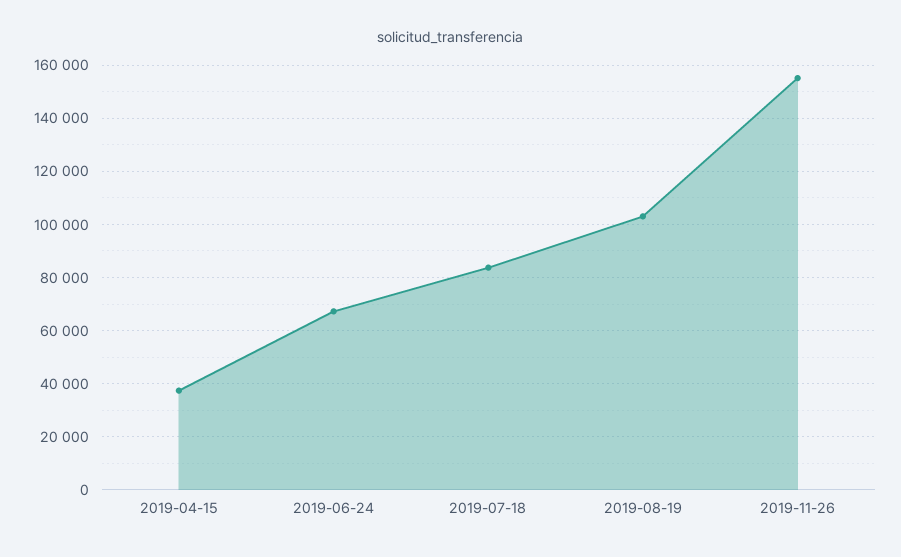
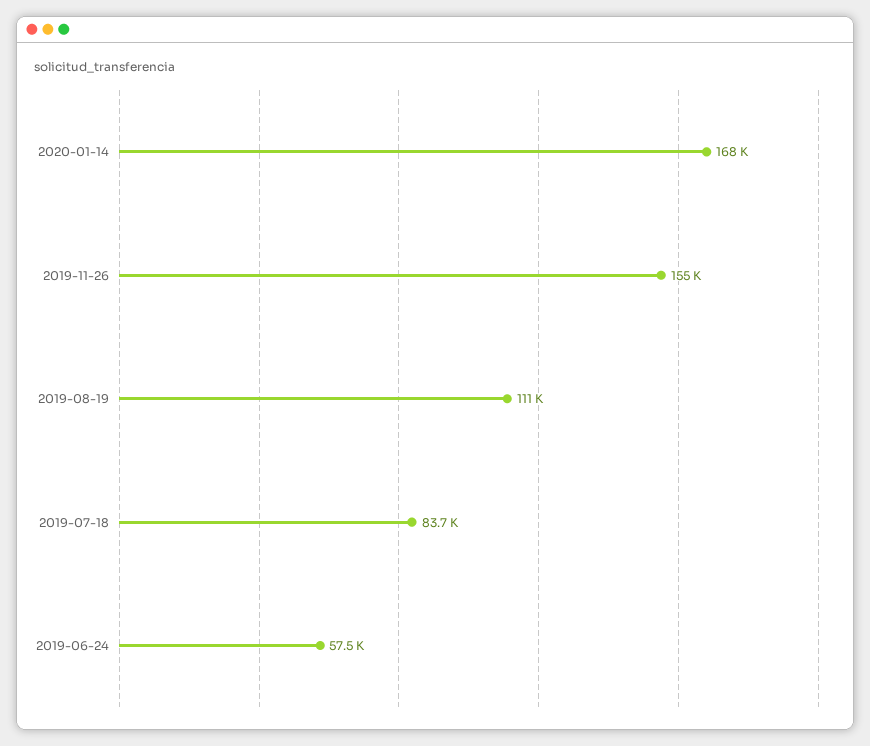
2019-04-15: 37500 -> none
2019-06-24: 67500 -> 57500
2019-08-19: 102500 -> 111000
2020-01-14: none -> 168000

